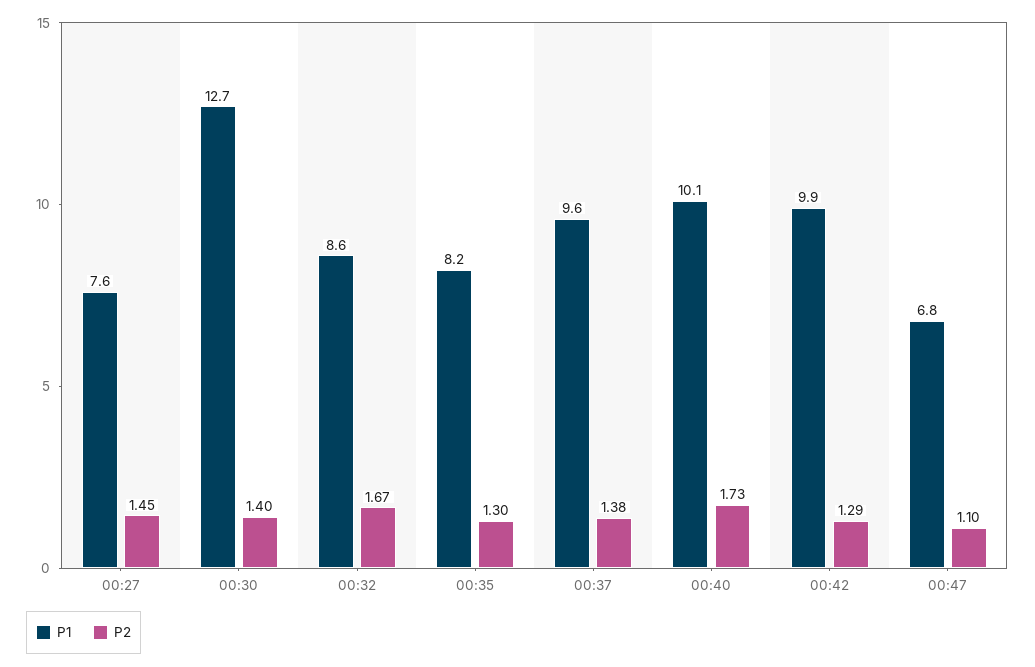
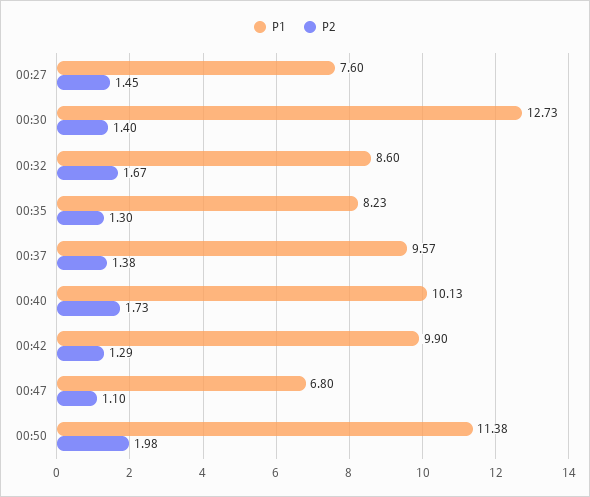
P1, 00:50: none -> 11.38
P2, 00:50: none -> 1.98

